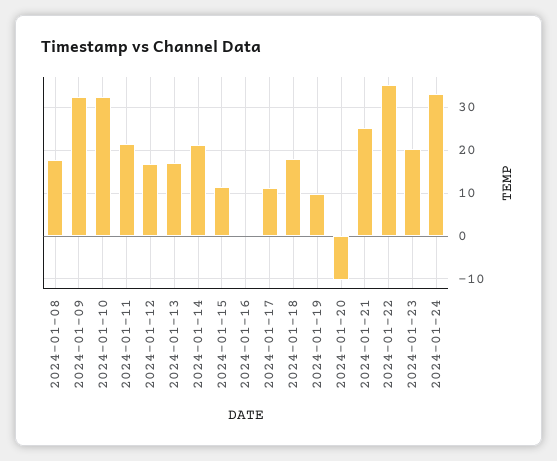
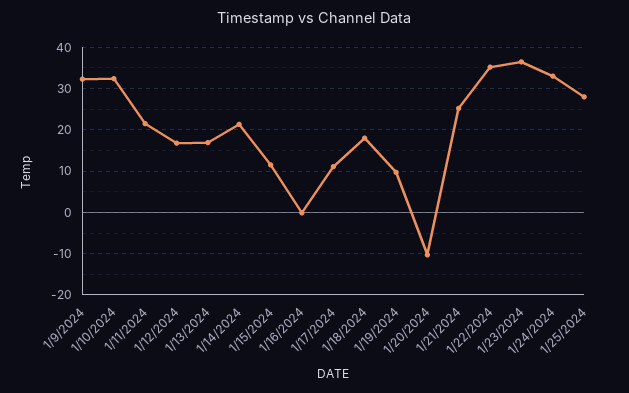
2024-01-08: 18 -> none
2024-01-23: 20 -> 36
1/25/2024: none -> 28

